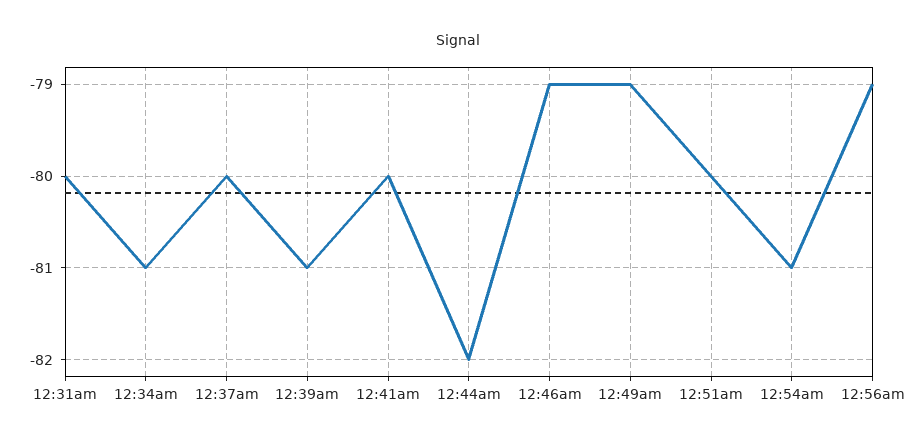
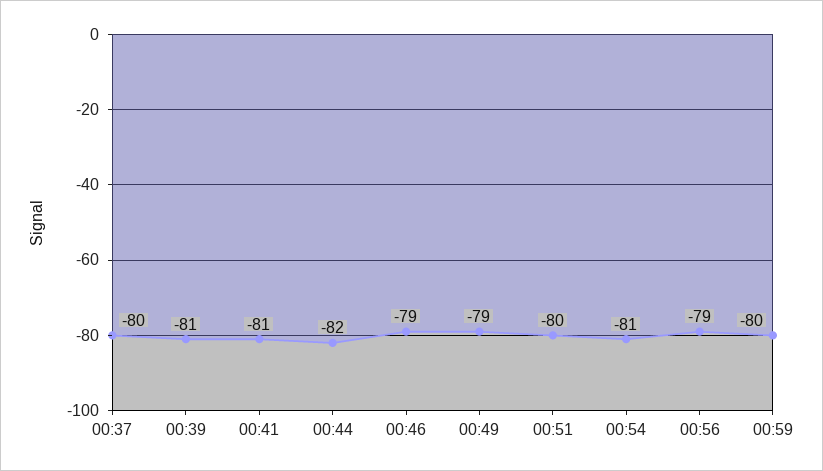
12:31am: -80 -> none
12:34am: -81 -> none
12:41am: -80 -> -81
00:59: none -> -80

